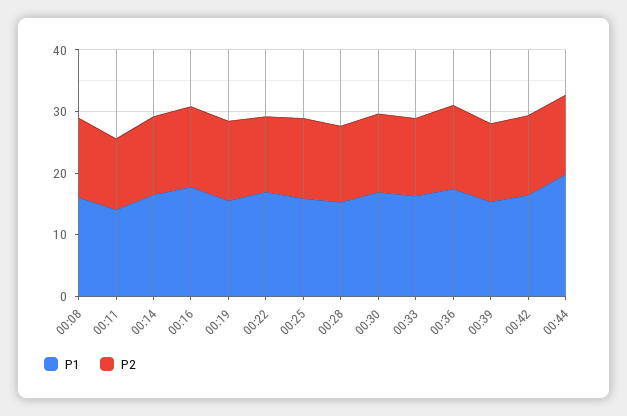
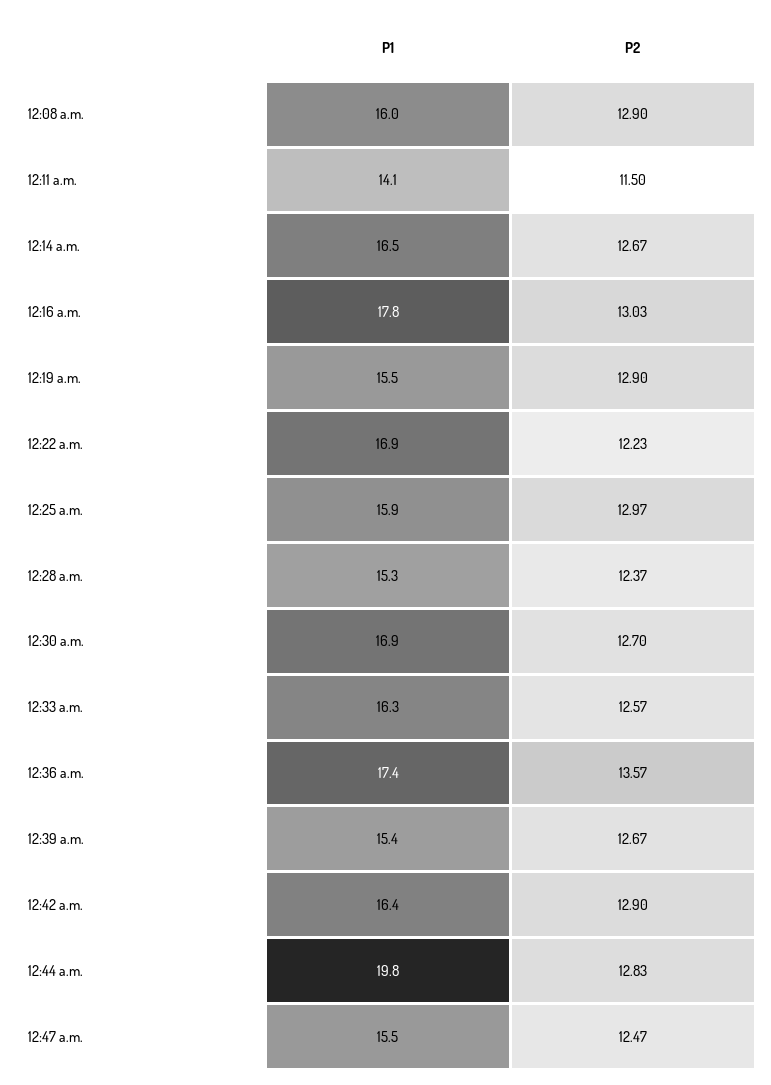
P1, 12:47 a.m.: none -> 15.5
P2, 12:47 a.m.: none -> 12.47

